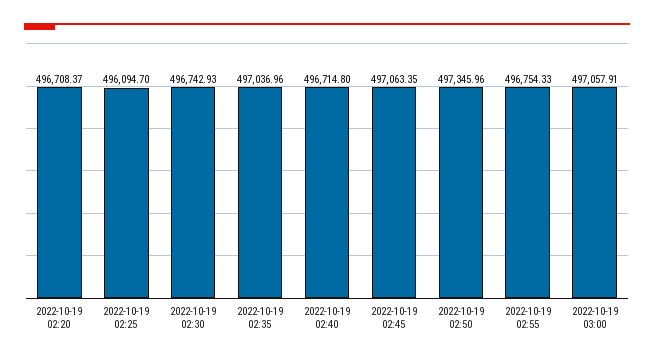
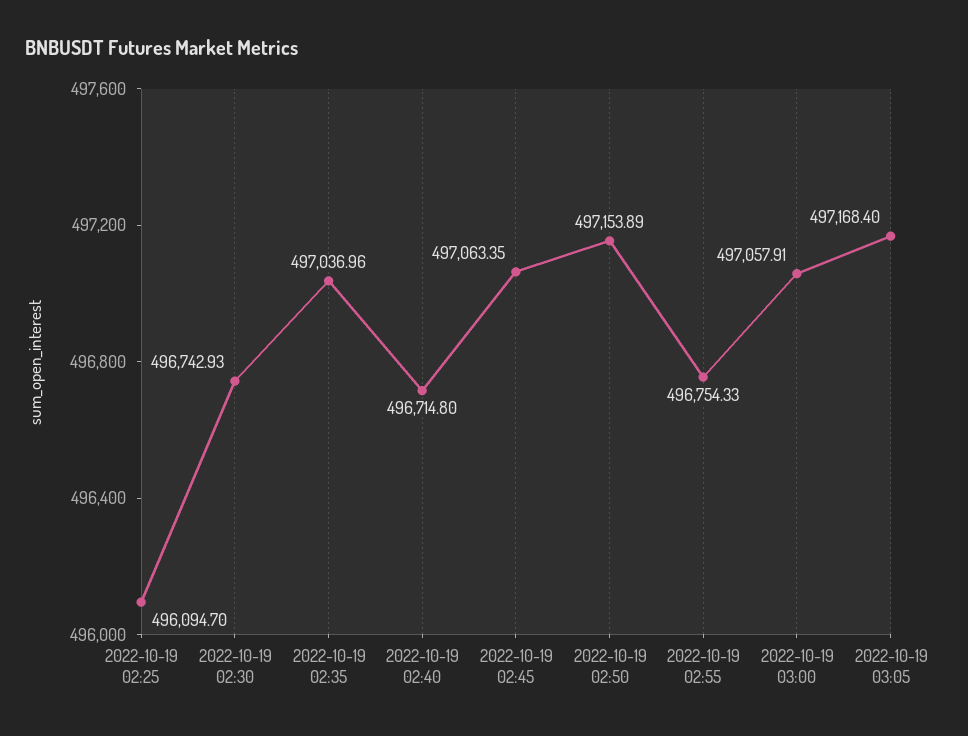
2022-10-19 02:20: 496708.37 -> none
2022-10-19 02:50: 497345.96 -> 497153.89
2022-10-19 03:05: none -> 497168.4

